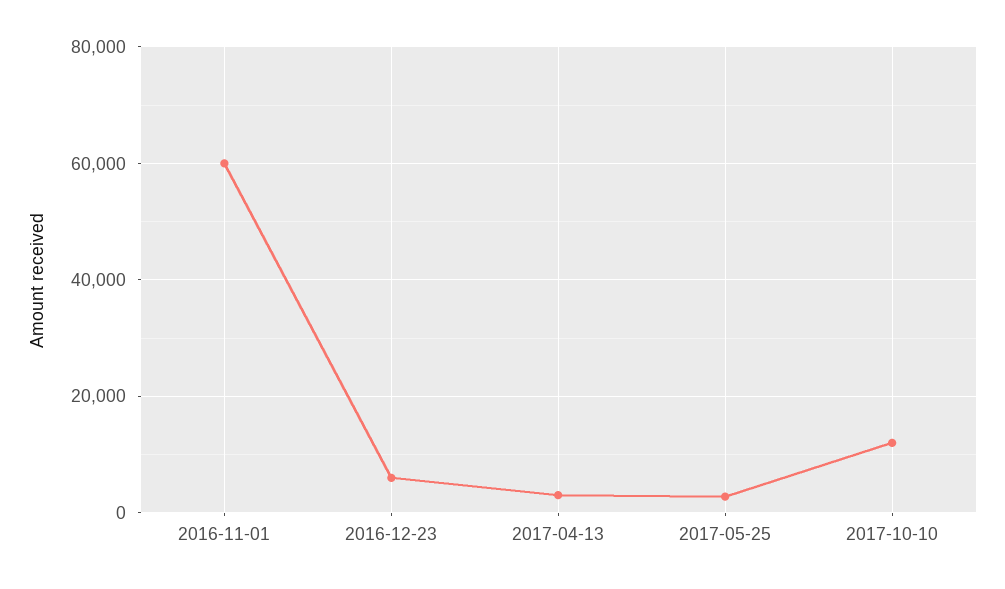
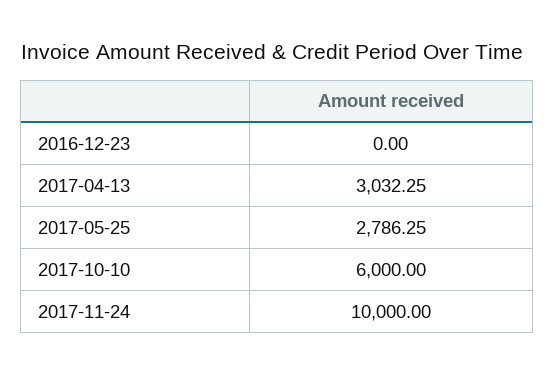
2016-11-01: 60000 -> none
2016-12-23: 6000 -> 0
2017-10-10: 12000 -> 6000
2017-11-24: none -> 10000

